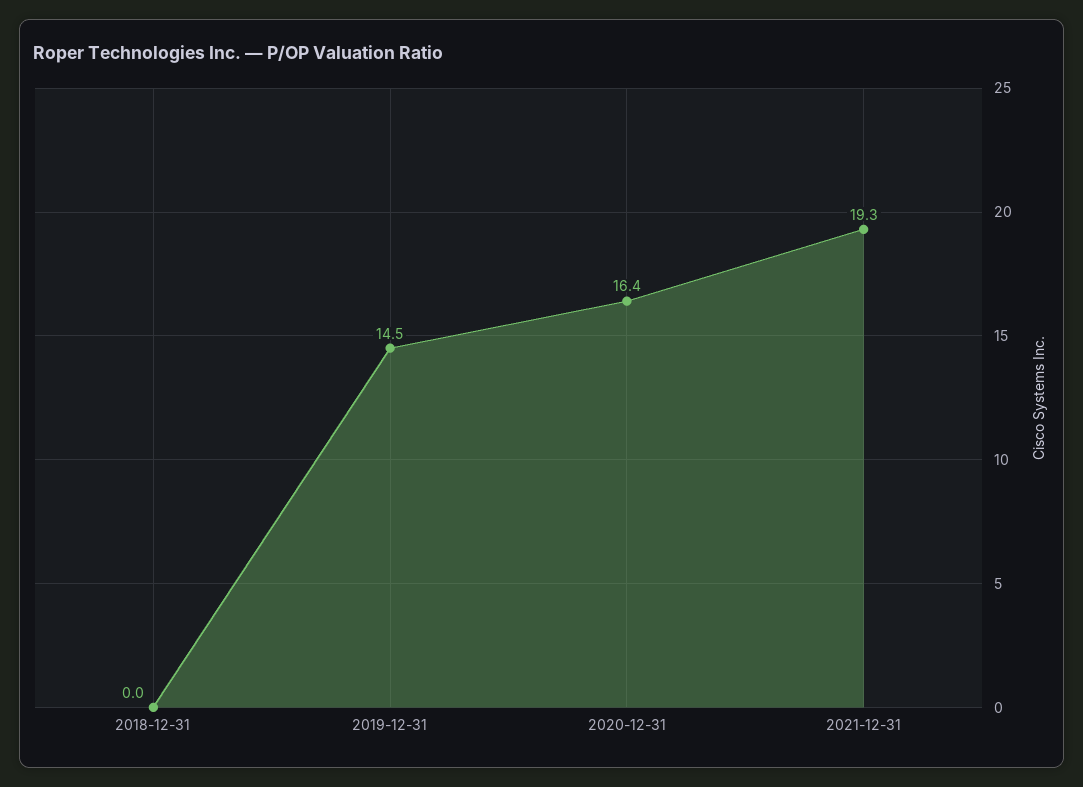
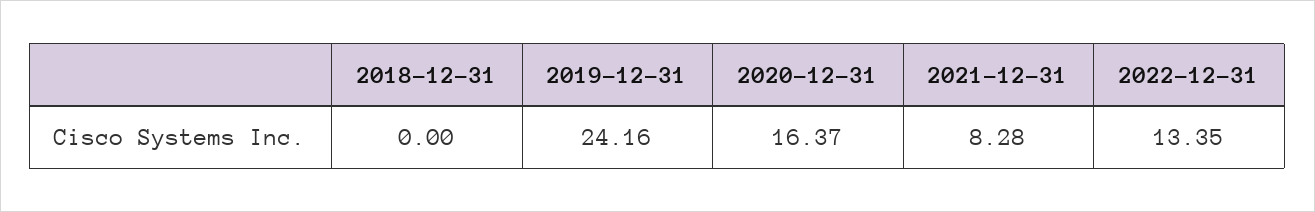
2019-12-31: 14.5 -> 24.16
2021-12-31: 19.3 -> 8.28
2022-12-31: none -> 13.35

